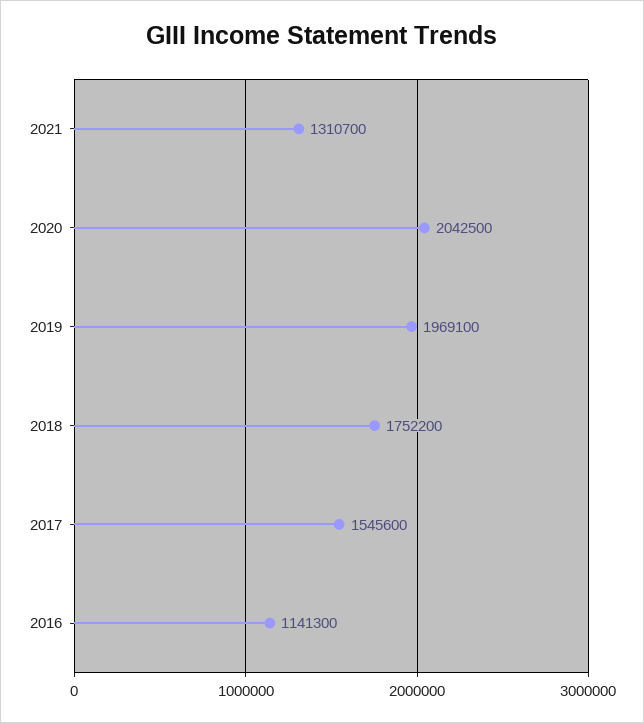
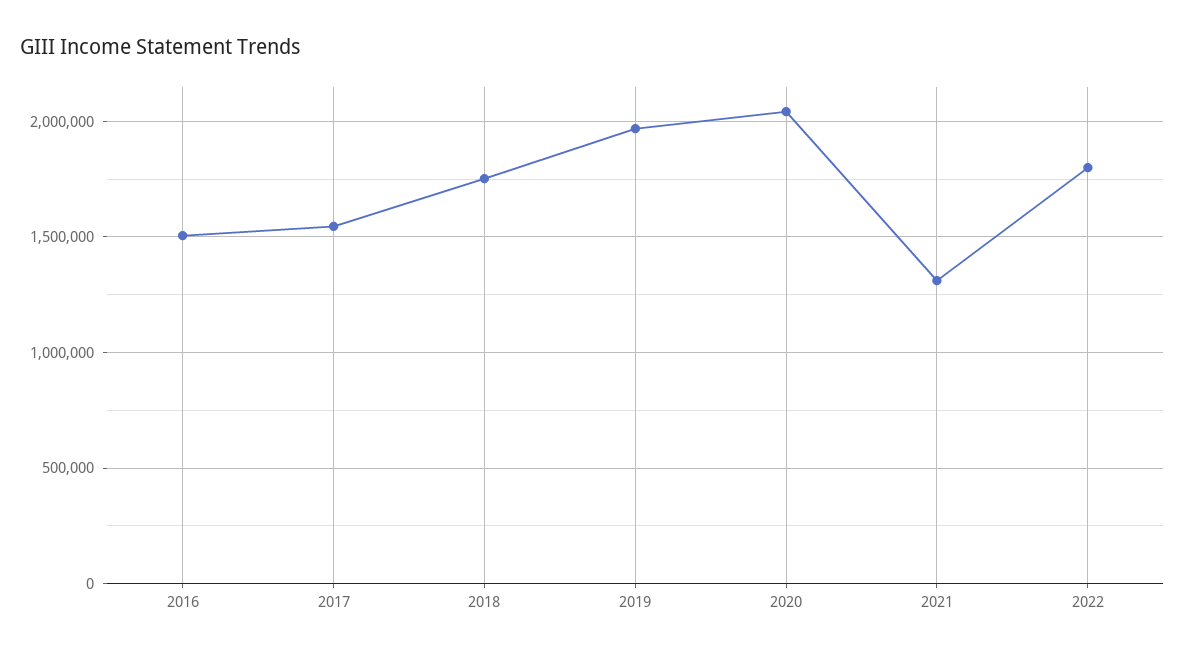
2016: 1141300 -> 1500000
2022: none -> 1800000

